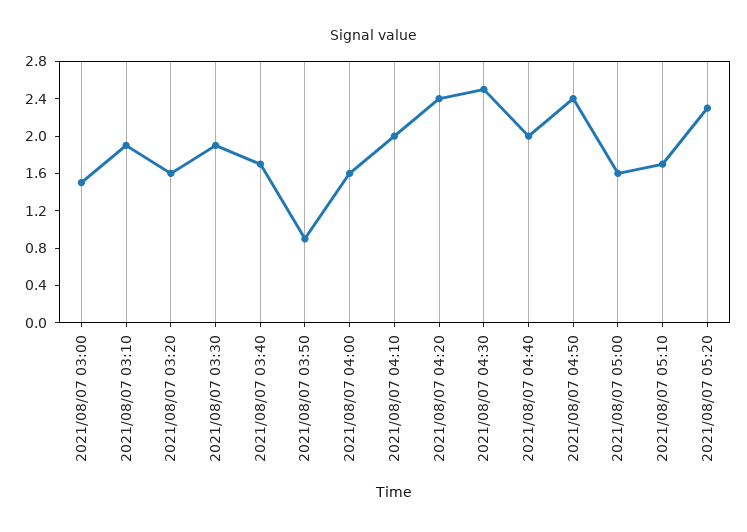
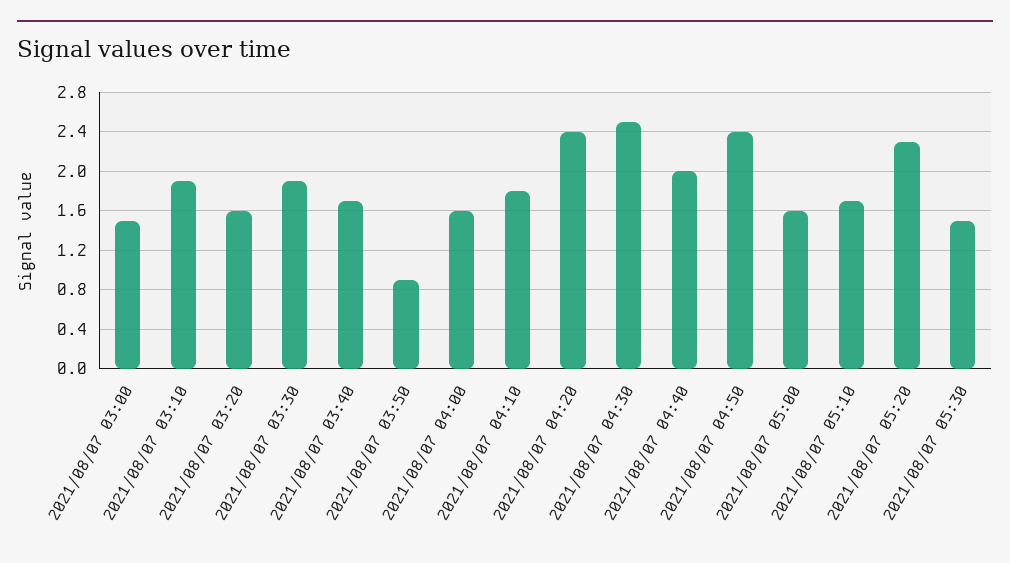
2021/08/07 04:10: 2 -> 1.8
2021/08/07 05:30: none -> 1.5

